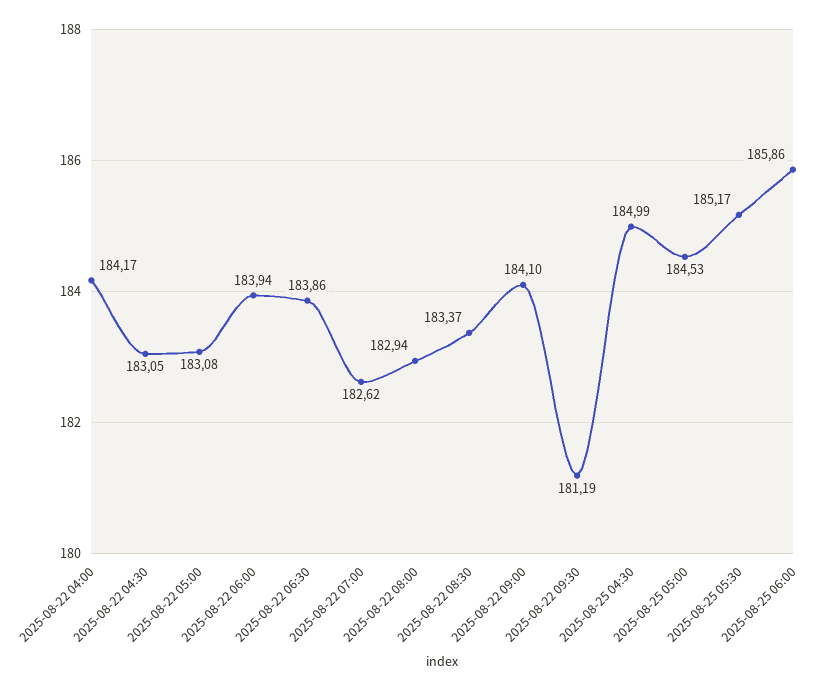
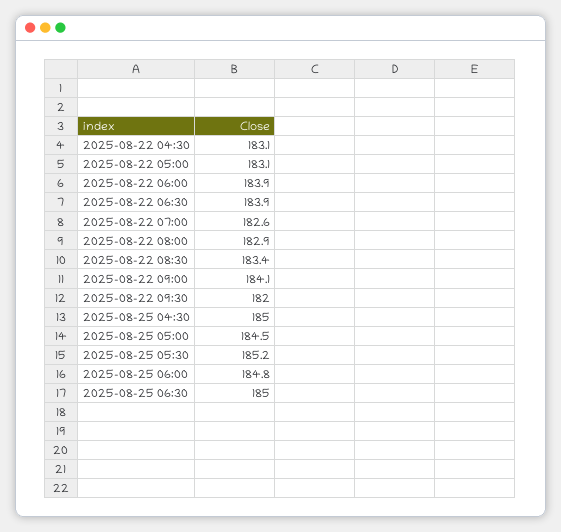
2025-08-22 04:00: 184.17 -> none
2025-08-22 09:30: 181.19 -> 182
2025-08-25 06:00: 185.86 -> 184.8
2025-08-25 06:30: none -> 185

